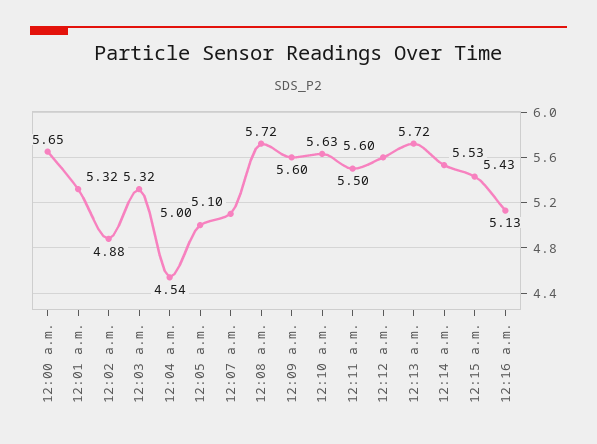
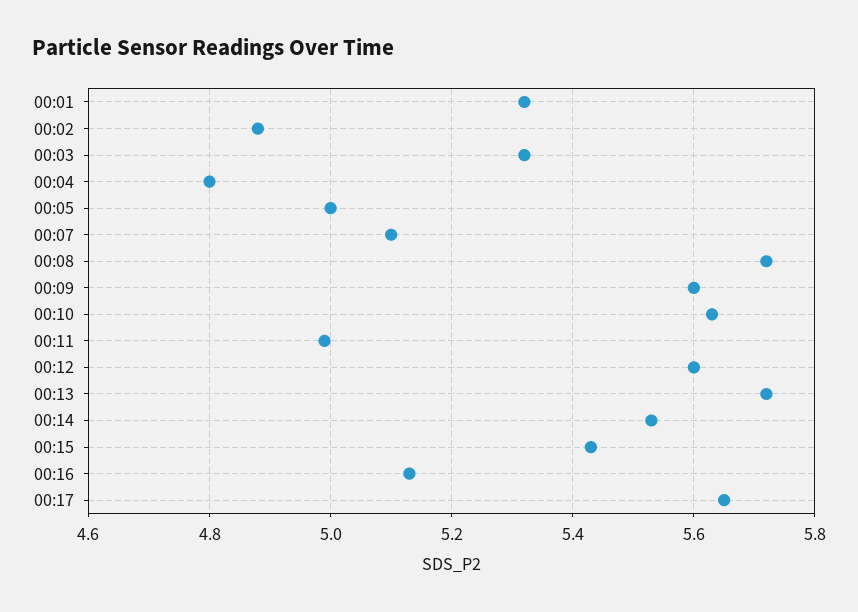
12:00 a.m.: 5.65 -> none
12:04 a.m.: 4.54 -> 4.8
12:11 a.m.: 5.5 -> 5
00:17: none -> 5.65

